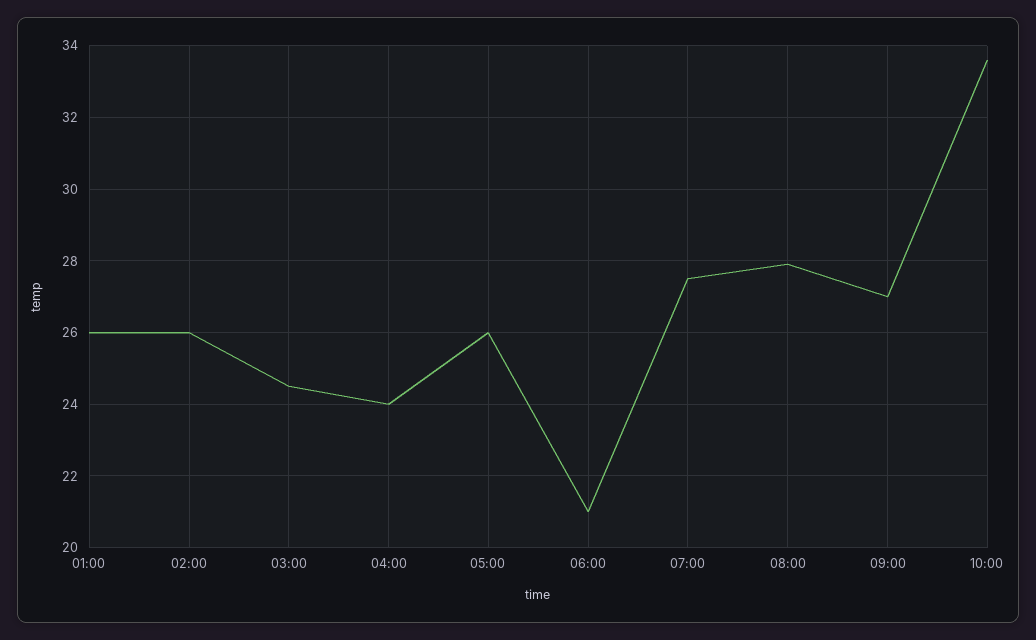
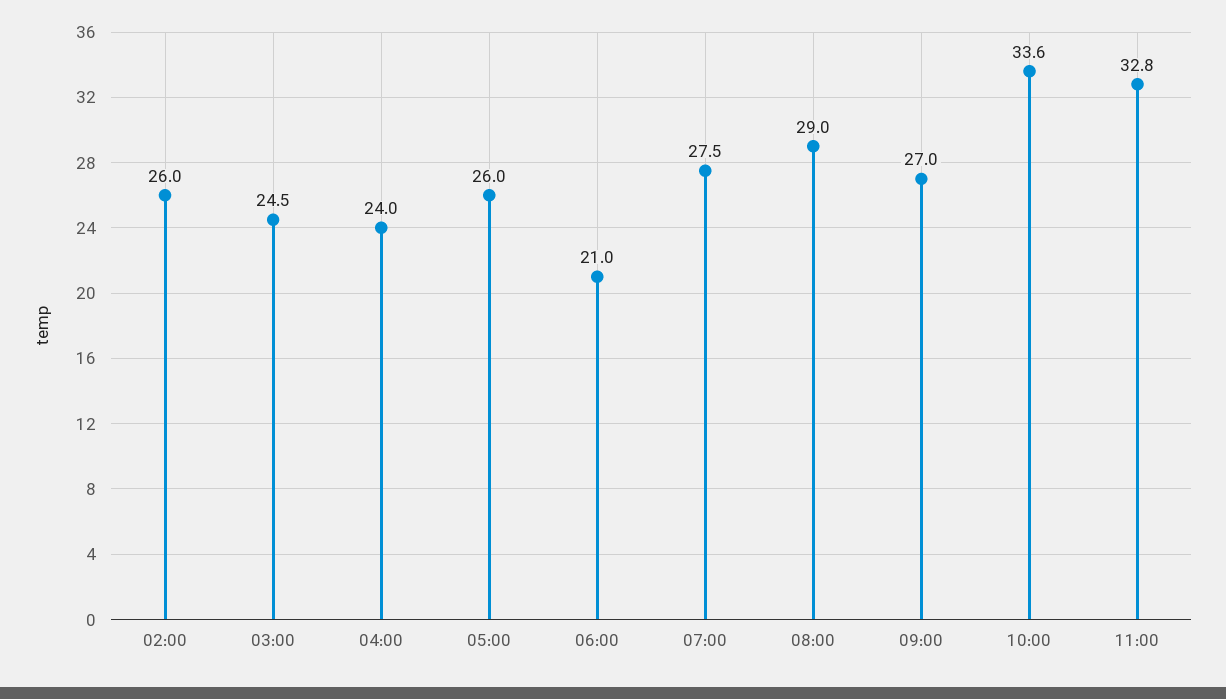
01:00: 26 -> none
08:00: 28 -> 29
11:00: none -> 32.8

